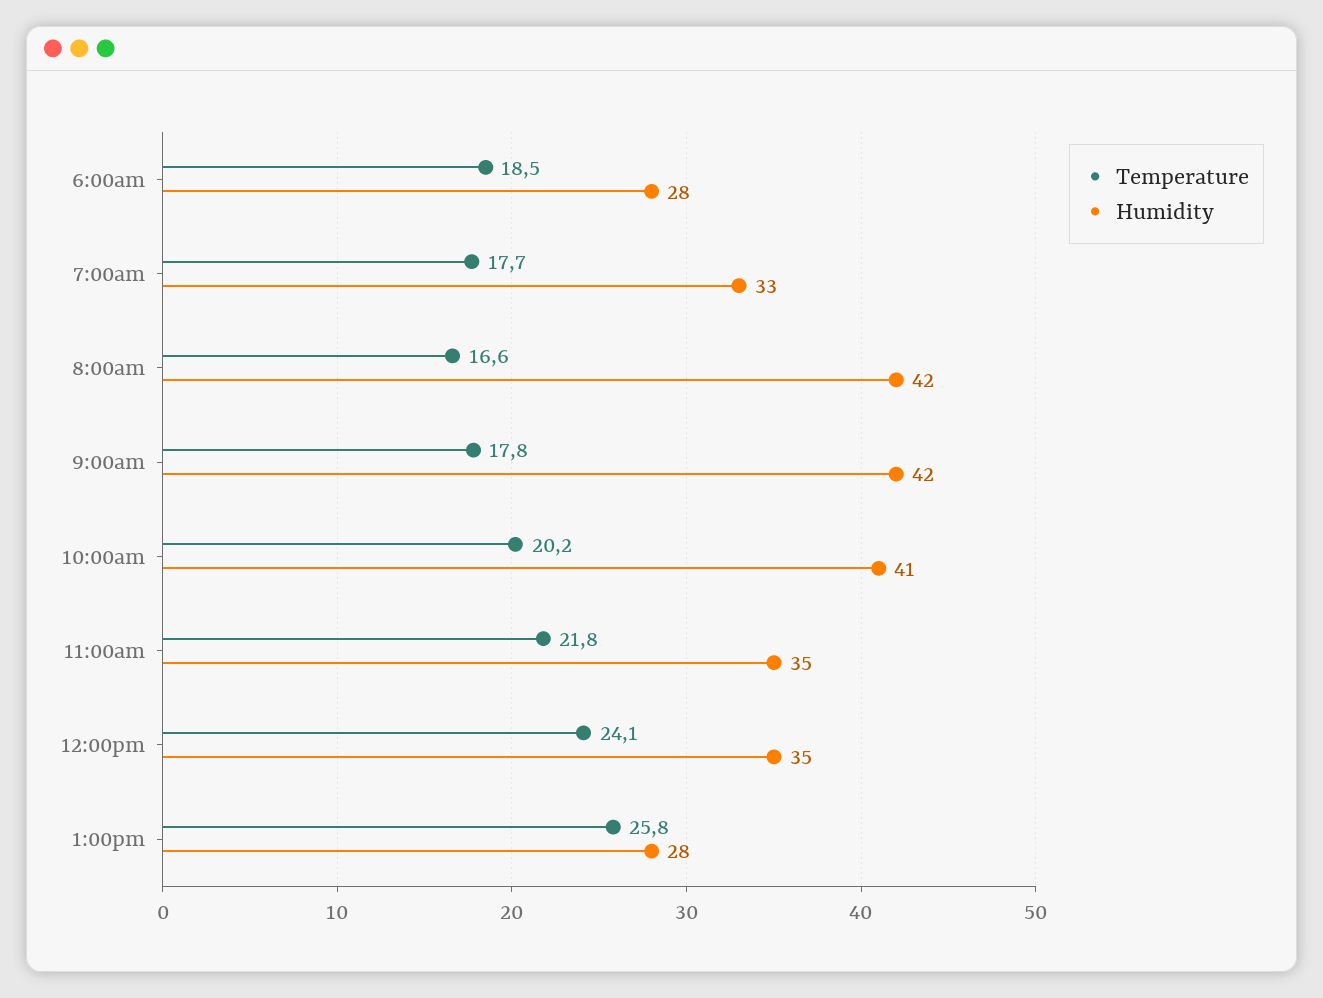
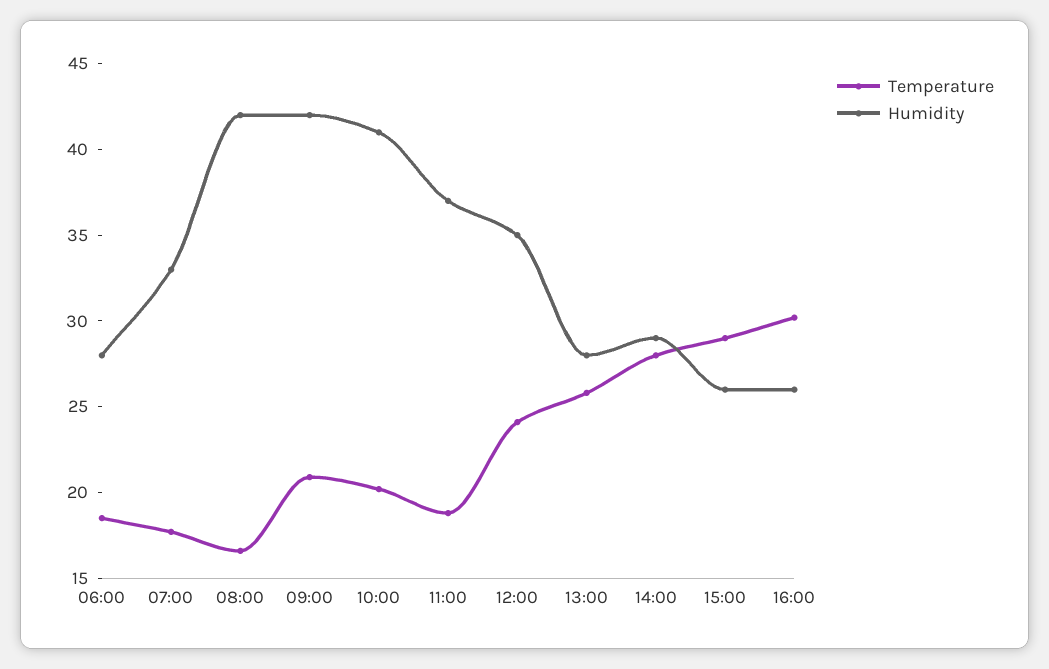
Temperature, 9:00am: 17.8 -> 21
Temperature, 11:00am: 21.8 -> 19
Humidity, 11:00am: 35 -> 37
Temperature, 14:00: none -> 28
Humidity, 14:00: none -> 29
Temperature, 15:00: none -> 29
Humidity, 15:00: none -> 26
Temperature, 16:00: none -> 30
Humidity, 16:00: none -> 26

